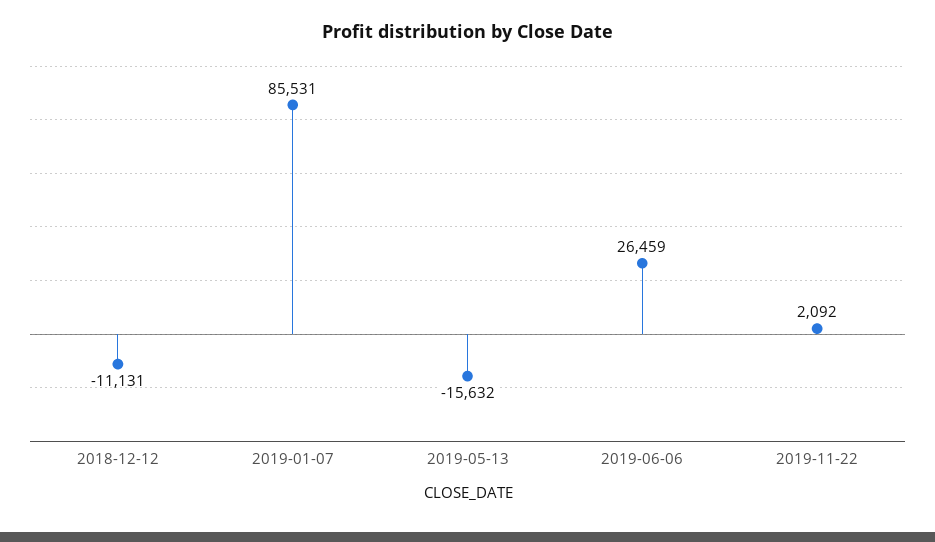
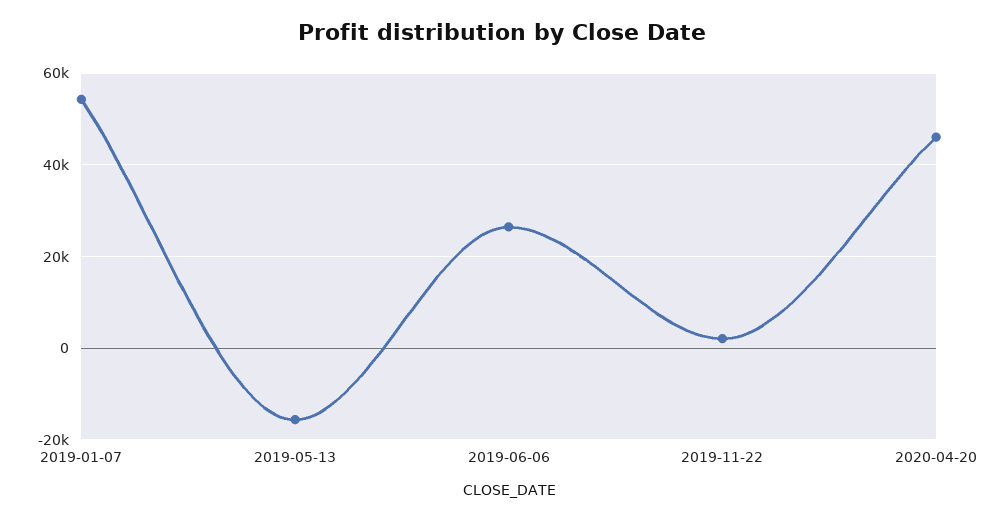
2018-12-12: -11131 -> none
2019-01-07: 85531 -> 54000
2020-04-20: none -> 46000

